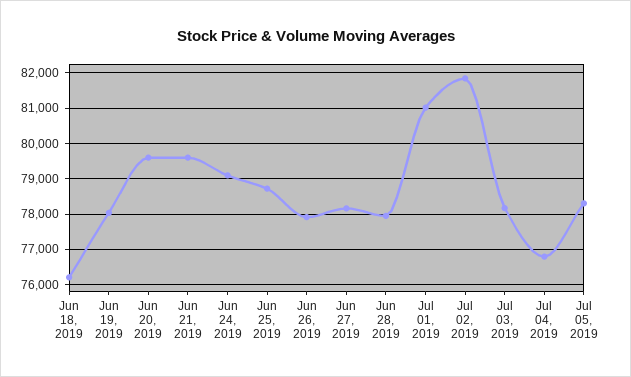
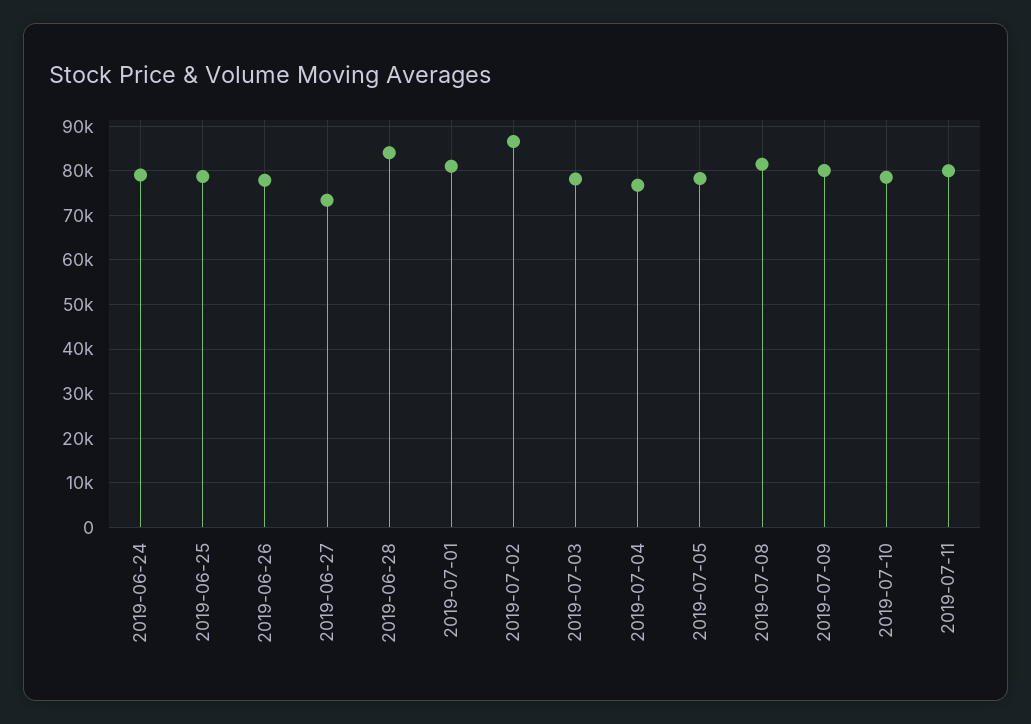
Jun 18, 2019: 76200 -> none
Jun 19, 2019: 78000 -> none
Jun 20, 2019: 79600 -> none
Jun 21, 2019: 79600 -> none
Jun 27, 2019: 78200 -> 74000
Jun 28, 2019: 78000 -> 84000
Jul 02, 2019: 81800 -> 86000
2019-07-08: none -> 82000
2019-07-09: none -> 80000
2019-07-10: none -> 78000
2019-07-11: none -> 80000

